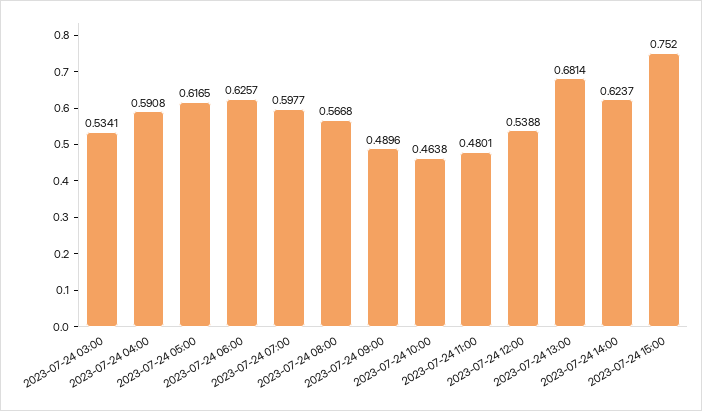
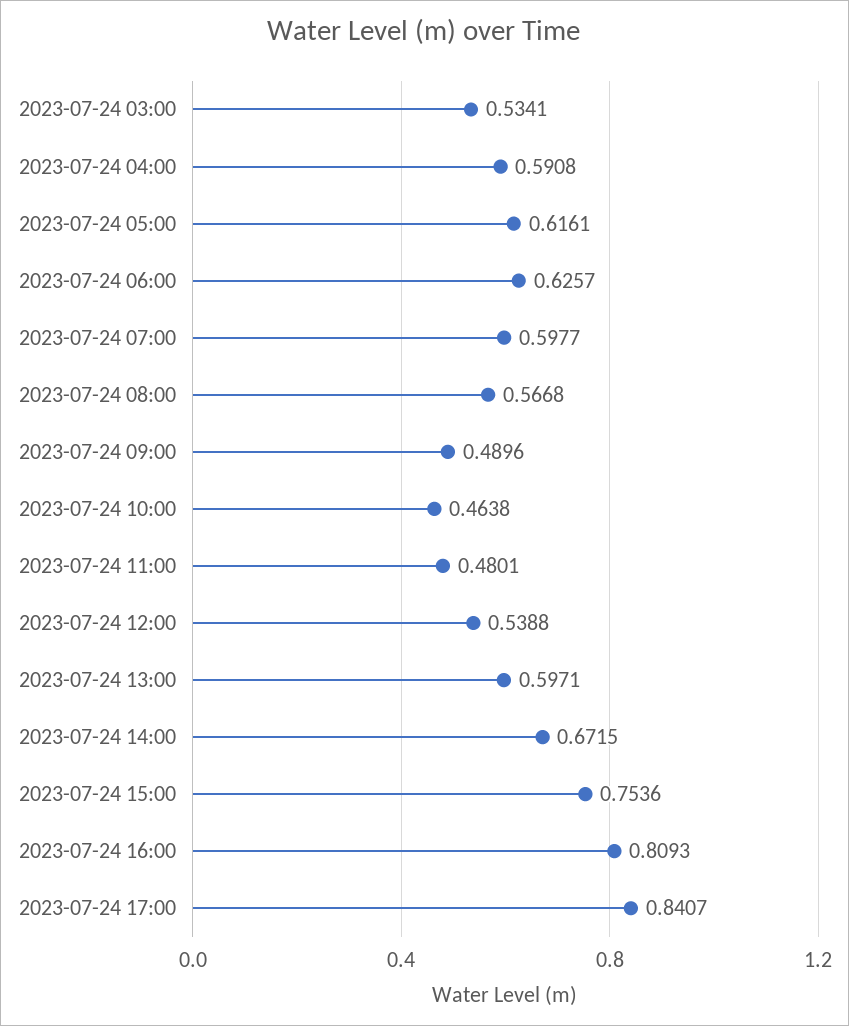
2023-07-24 05:00: 0.6165 -> 0.6161
2023-07-24 13:00: 0.6814 -> 0.5971
2023-07-24 14:00: 0.6237 -> 0.6715
2023-07-24 15:00: 0.752 -> 0.7536
2023-07-24 16:00: none -> 0.8093
2023-07-24 17:00: none -> 0.8407

